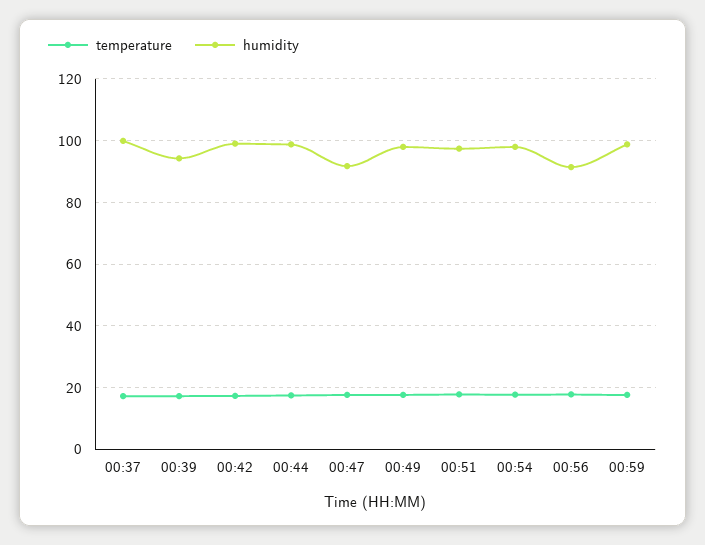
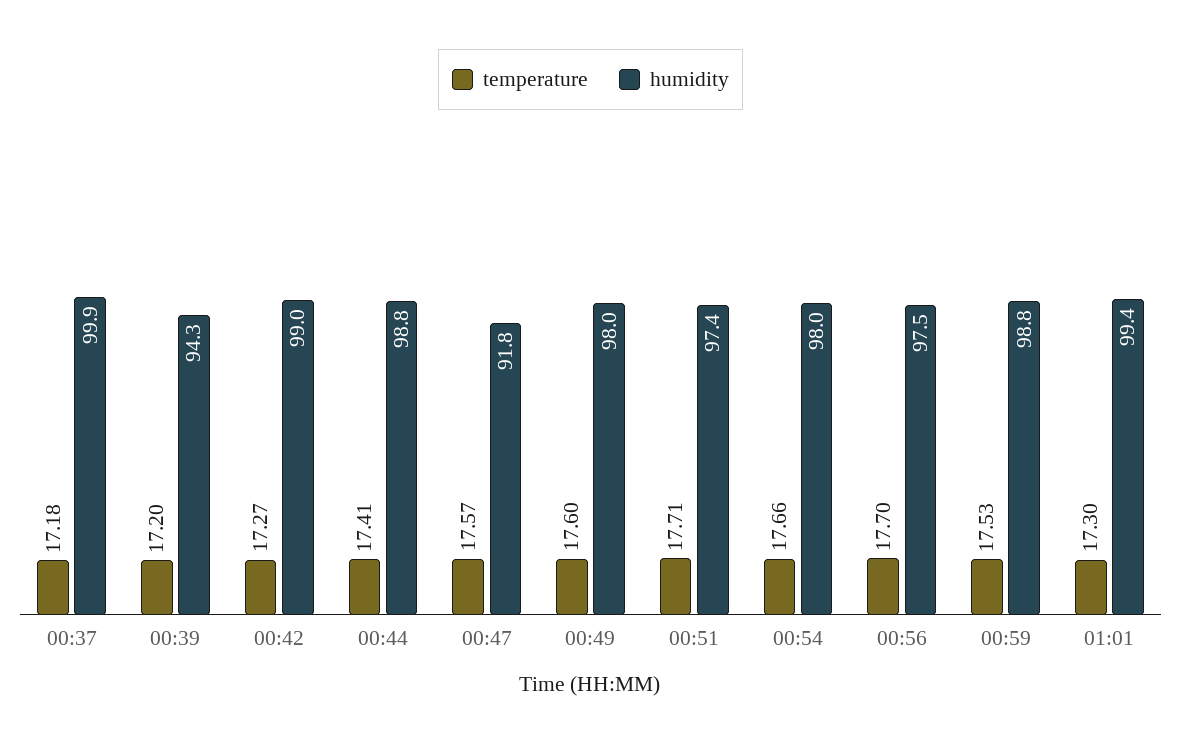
humidity, 00:56: 92 -> 97.5
temperature, 01:01: none -> 17.3
humidity, 01:01: none -> 99.4

